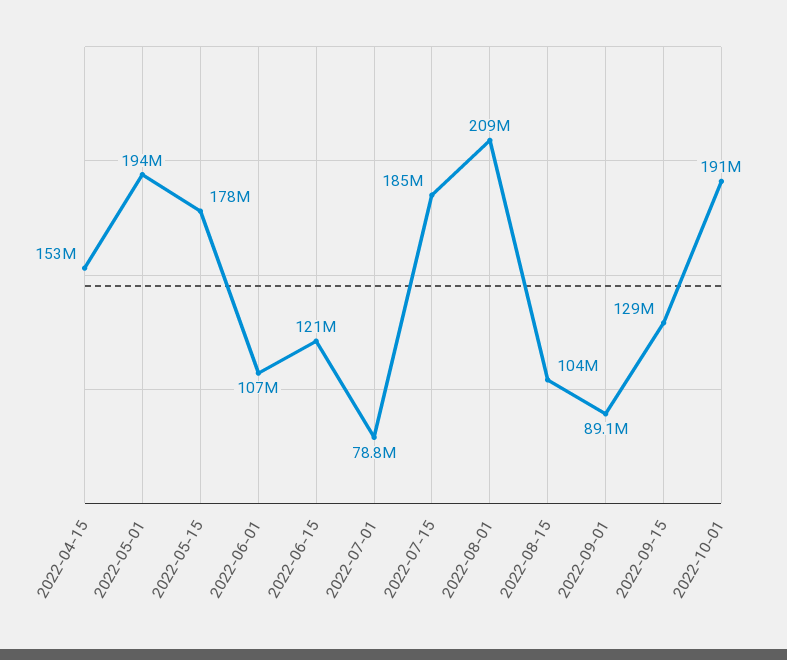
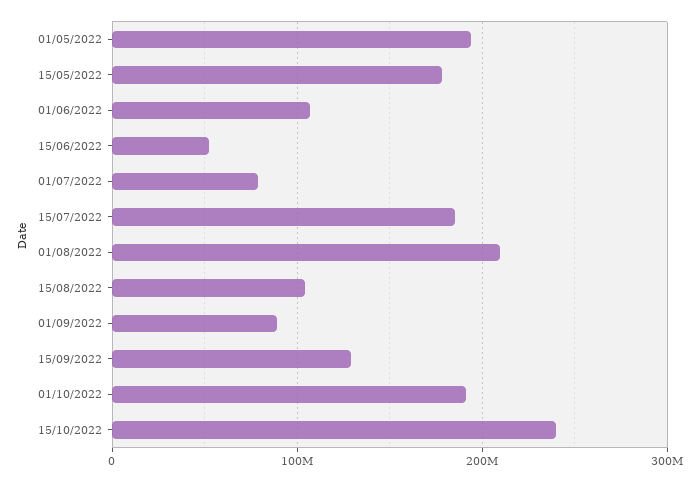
2022-04-15: 153000000 -> none
2022-06-15: 121000000 -> 50000000
15/10/2022: none -> 240000000

